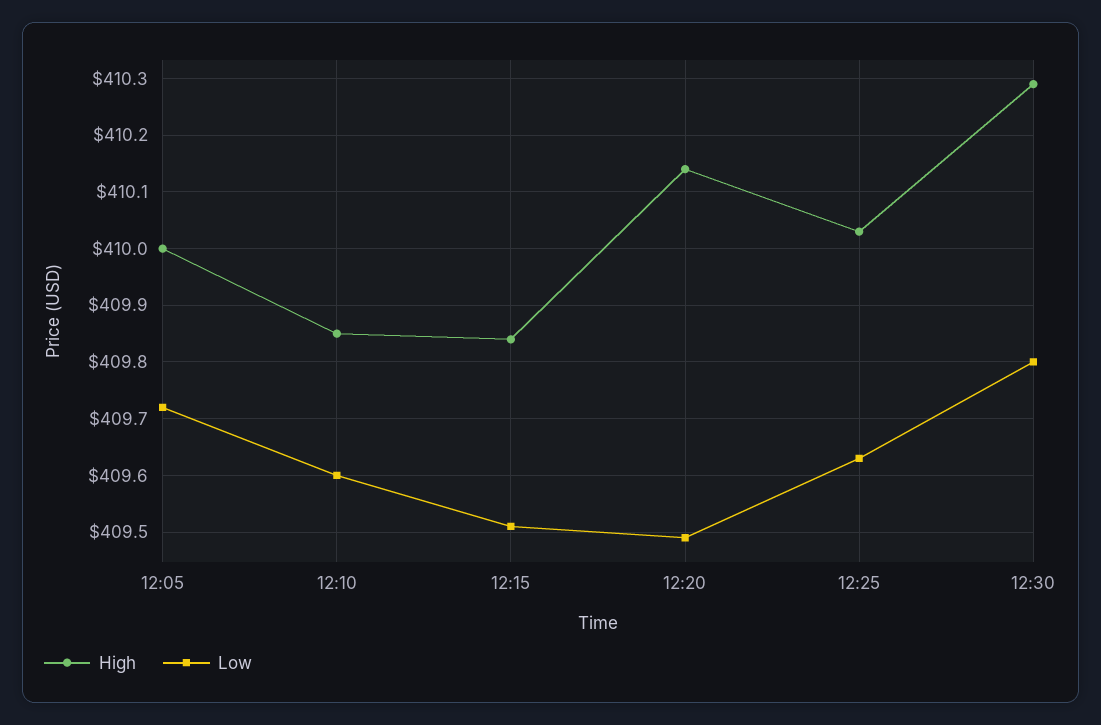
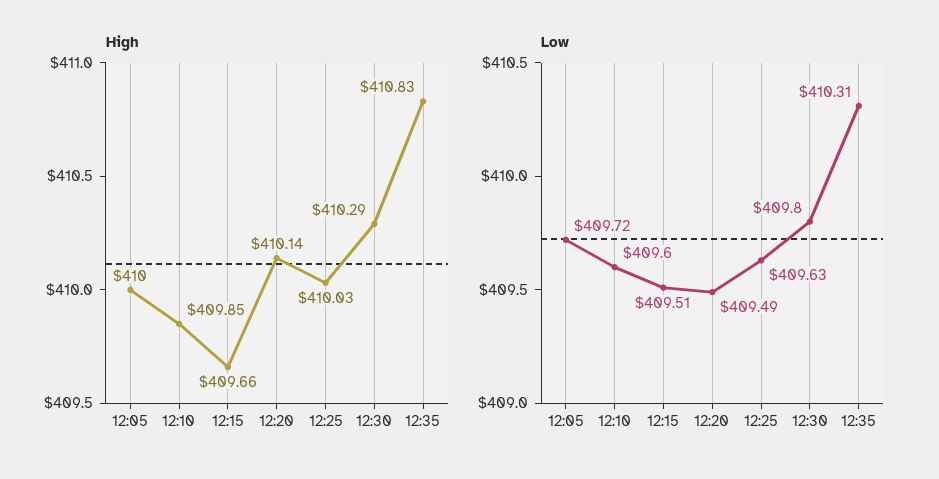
High, 12:15: 409.85 -> 409.66
High, 12:35: none -> 410.83
Low, 12:35: none -> 410.31

